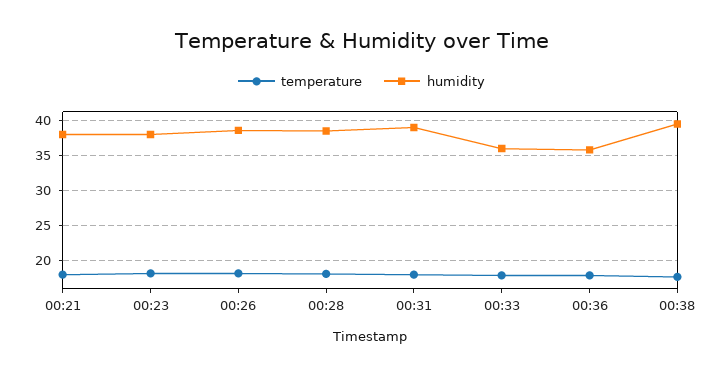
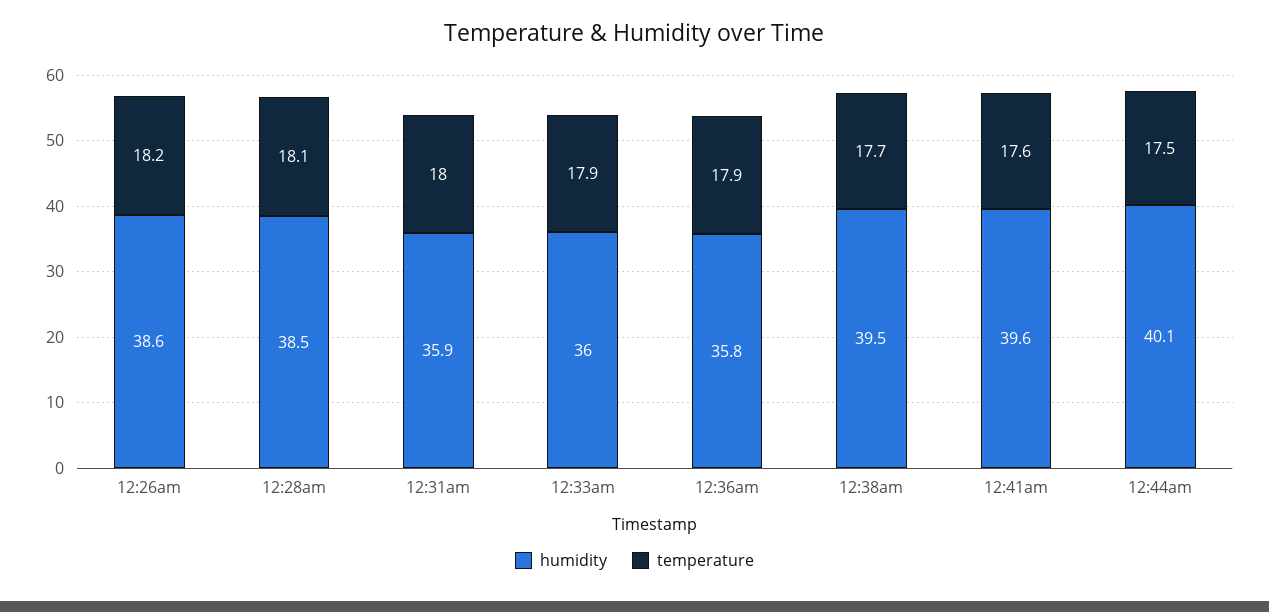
temperature, 00:21: 18 -> none
humidity, 00:21: 38 -> none
temperature, 00:23: 18 -> none
humidity, 00:23: 38 -> none
humidity, 00:31: 39 -> 35.9
humidity, 12:41am: none -> 39.6
temperature, 12:41am: none -> 17.6
humidity, 12:44am: none -> 40.1
temperature, 12:44am: none -> 17.5

